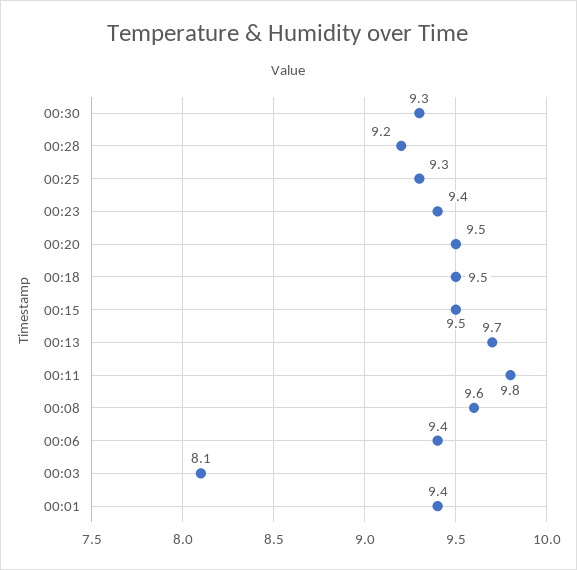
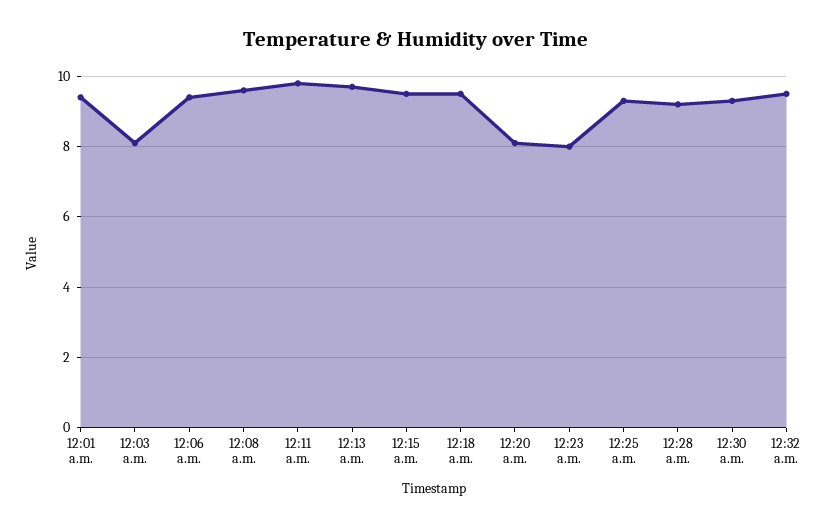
00:23: 9.4 -> 8
00:20: 9.5 -> 8
12:32 a.m.: none -> 9.5

